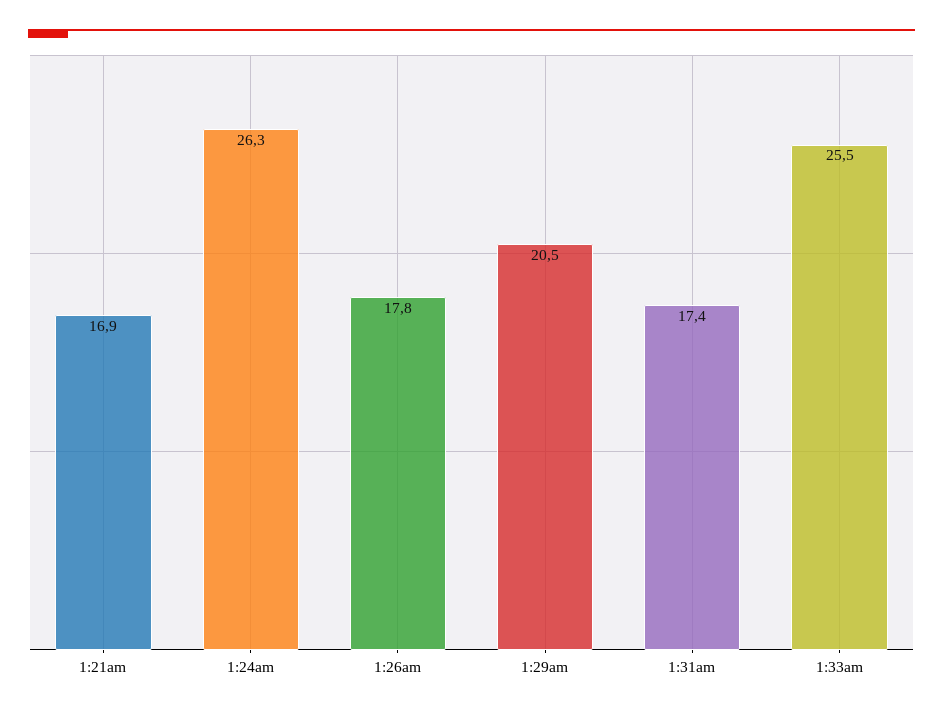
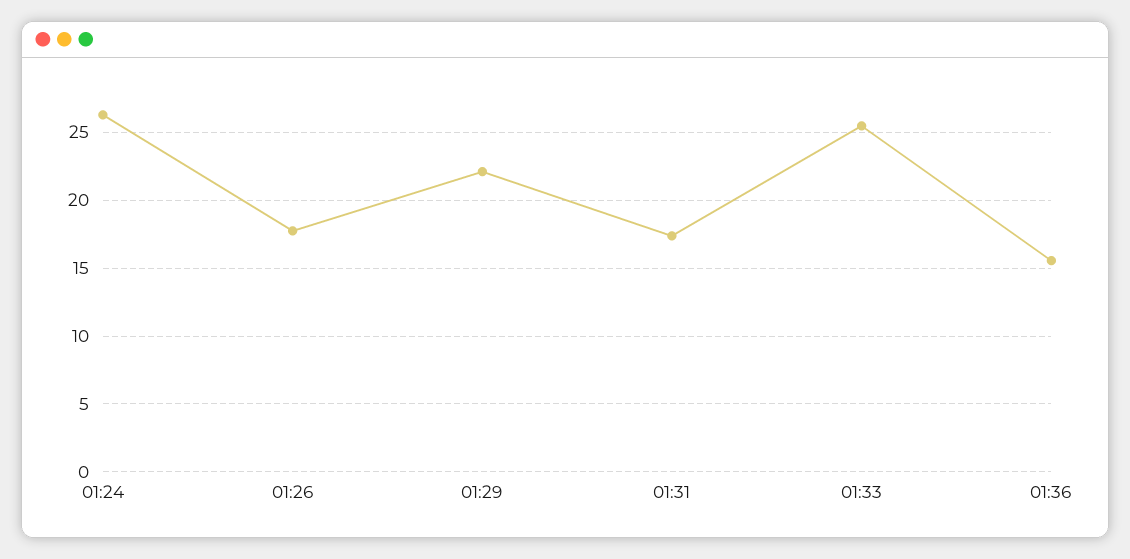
1:21am: 16.9 -> none
1:29am: 20.5 -> 22
01:36: none -> 15.5

